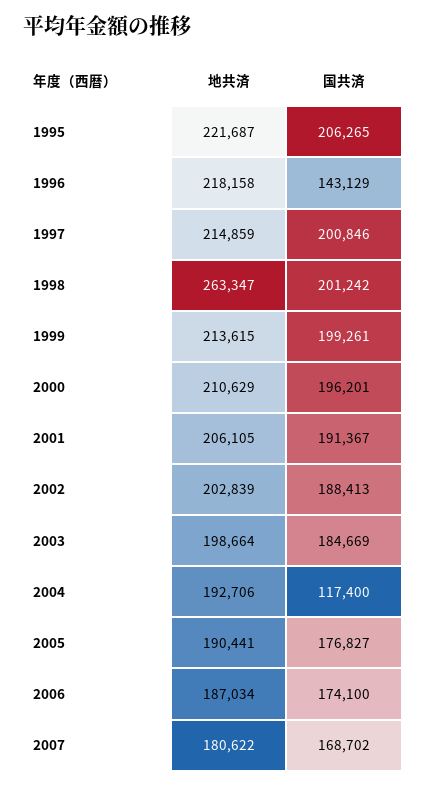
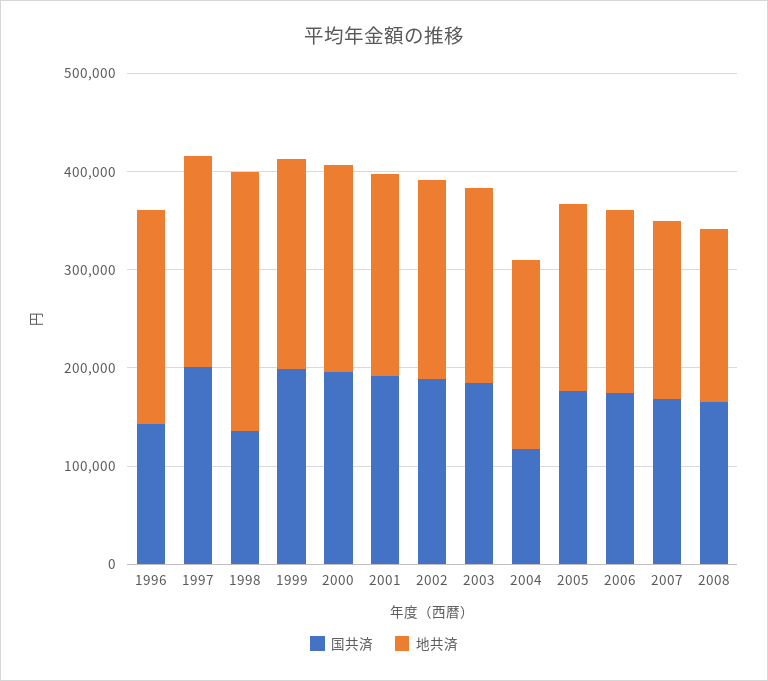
地共済, 1995: 221687 -> none
国共済, 1995: 206265 -> none
国共済, 1998: 201242 -> 140000
国共済, 2008: none -> 160000
地共済, 2008: none -> 180000

